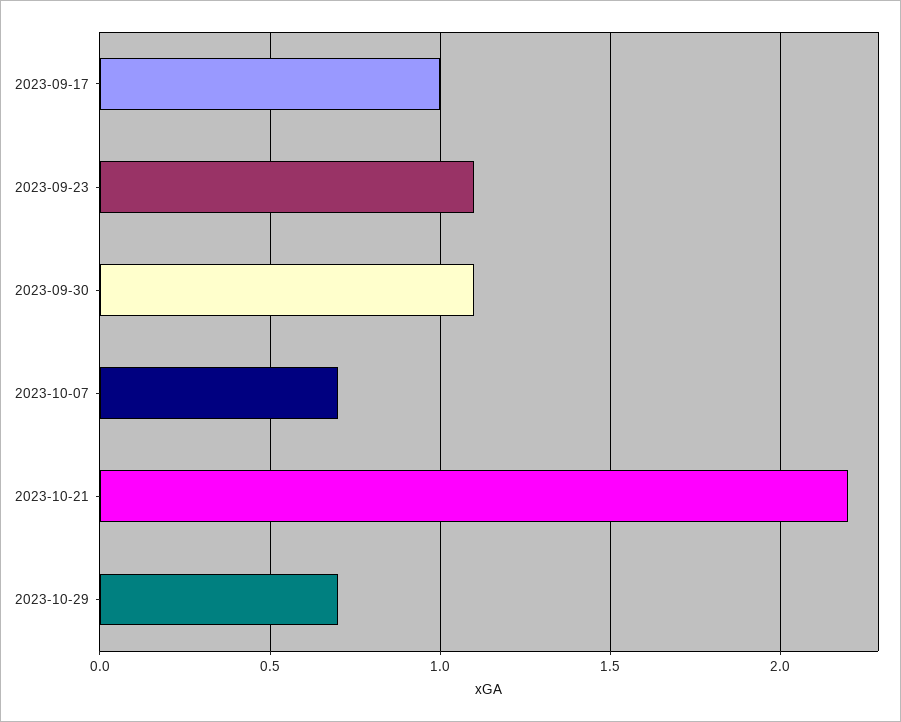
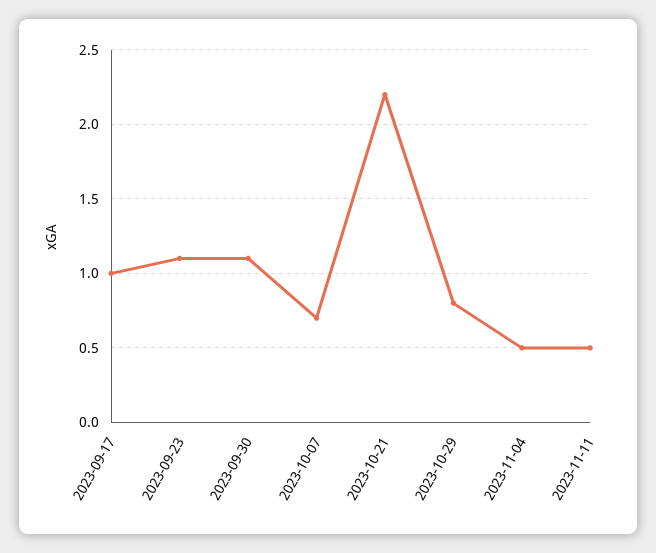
2023-10-29: 0.7 -> 0.8
2023-11-04: none -> 0.5
2023-11-11: none -> 0.5

